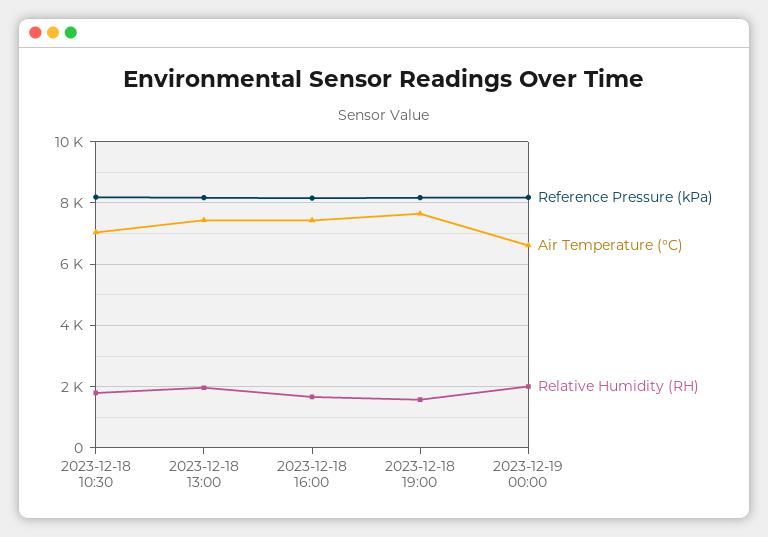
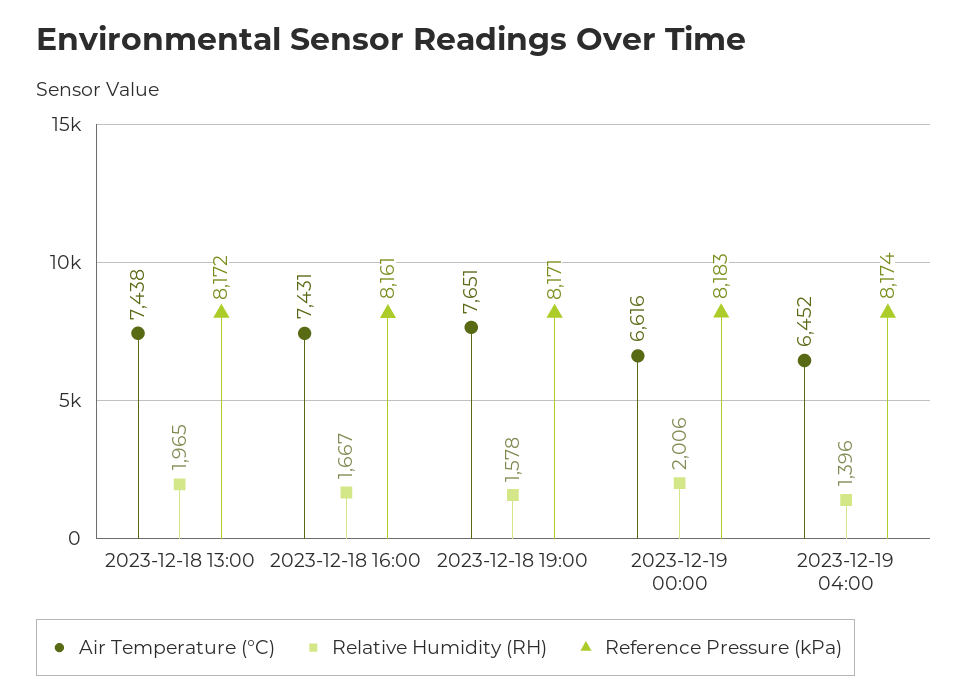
Reference Pressure (kPa), 2023-12-18 10:30: 8200 -> none
Air Temperature (°C), 2023-12-18 10:30: 7000 -> none
Relative Humidity (RH), 2023-12-18 10:30: 1800 -> none
Air Temperature (°C), 2023-12-19 04:00: none -> 6452
Relative Humidity (RH), 2023-12-19 04:00: none -> 1396
Reference Pressure (kPa), 2023-12-19 04:00: none -> 8174

